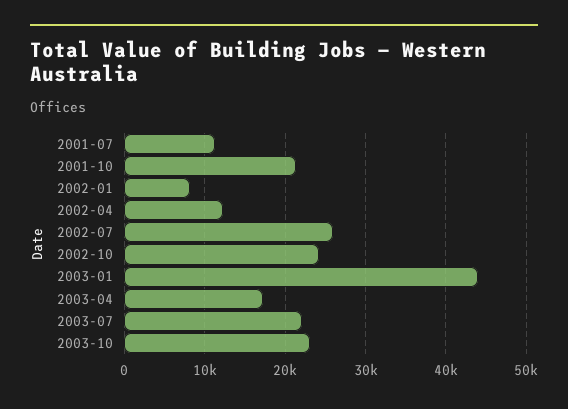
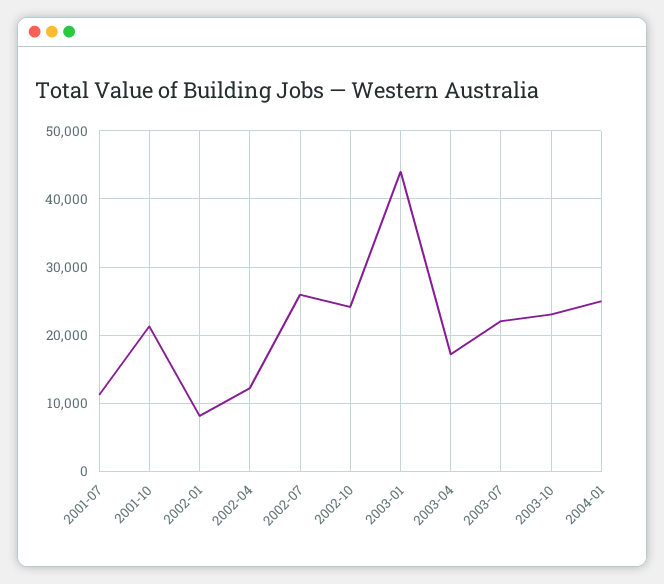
2004-01: none -> 25000

